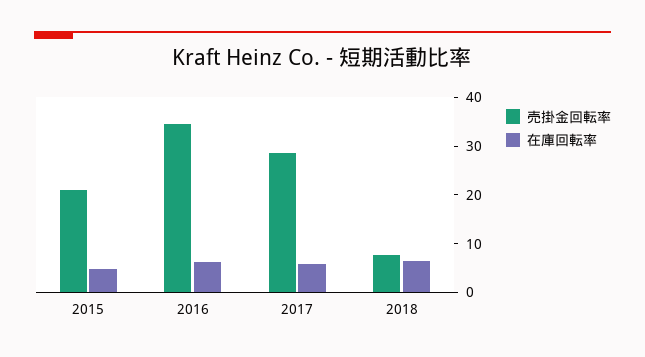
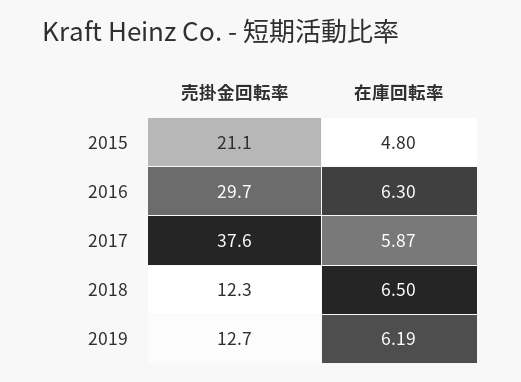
売掛金回転率, 2016: 34 -> 29.7
売掛金回転率, 2017: 28 -> 37.6
売掛金回転率, 2018: 8 -> 12.3
売掛金回転率, 2019: none -> 12.7
在庫回転率, 2019: none -> 6.19

